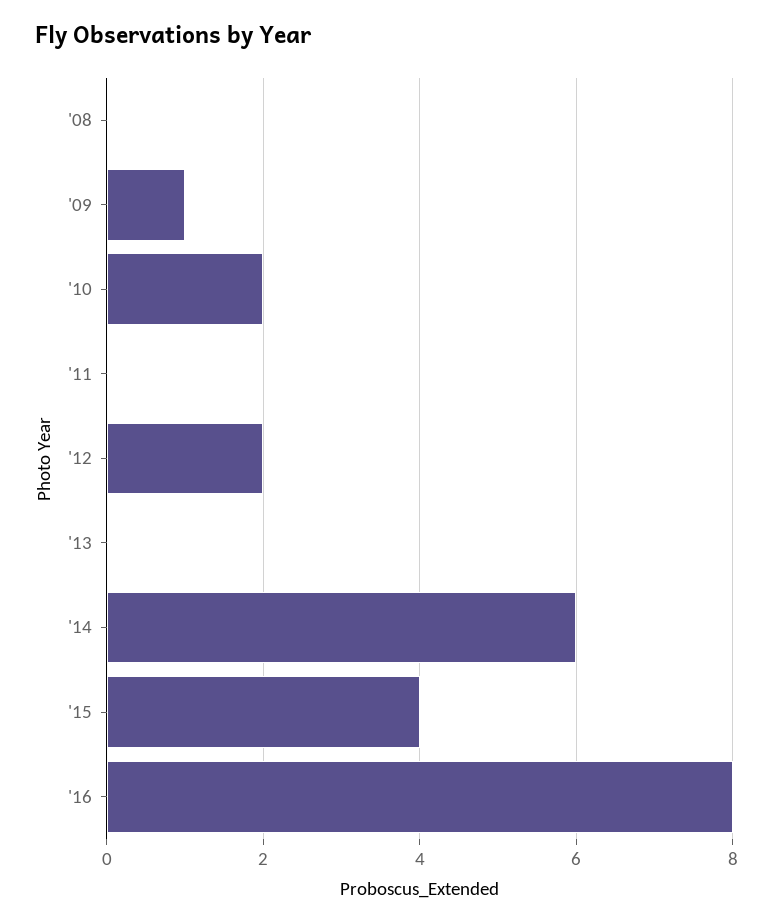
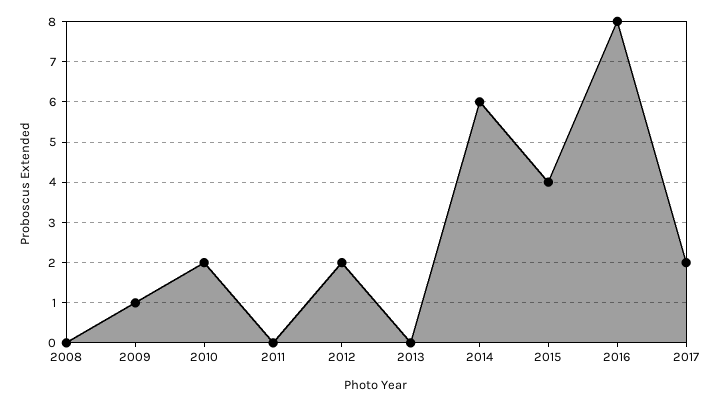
2017: none -> 2

